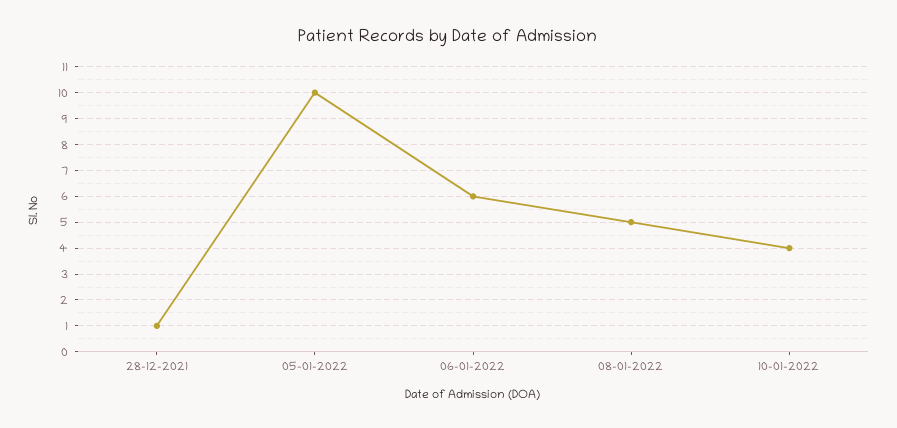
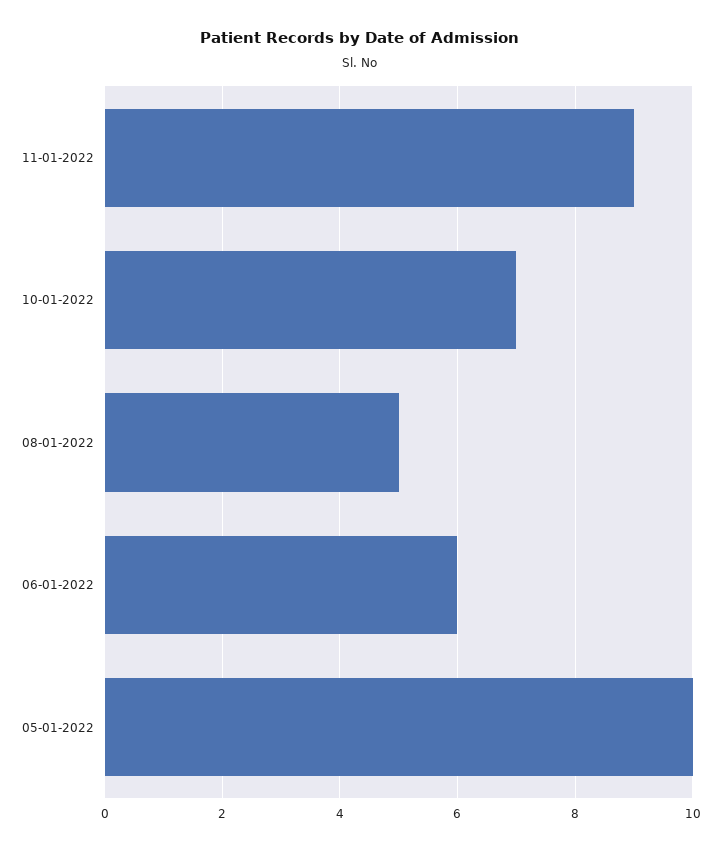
28-12-2021: 1 -> none
10-01-2022: 4 -> 7
11-01-2022: none -> 9

